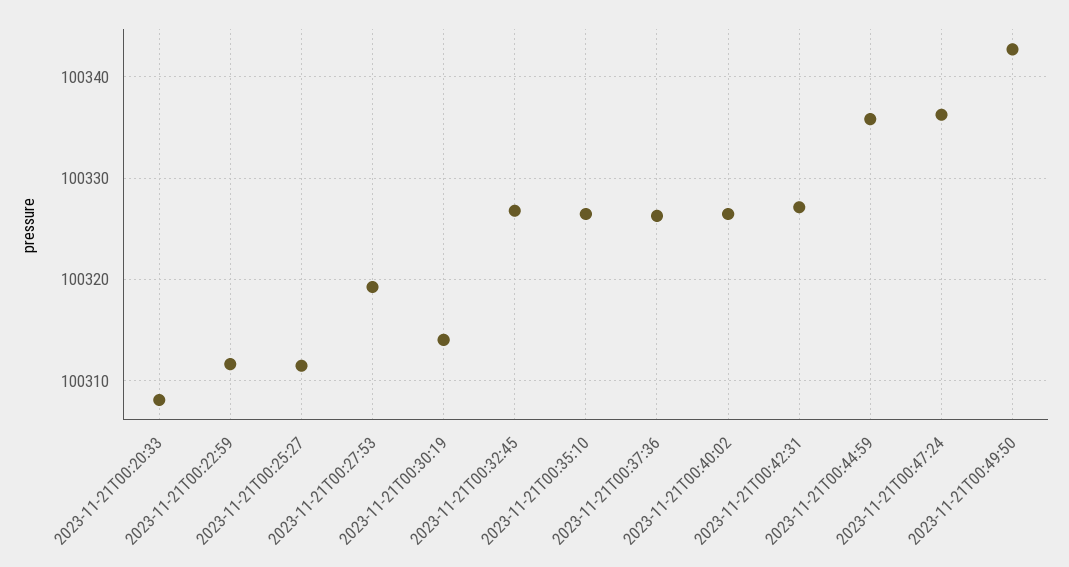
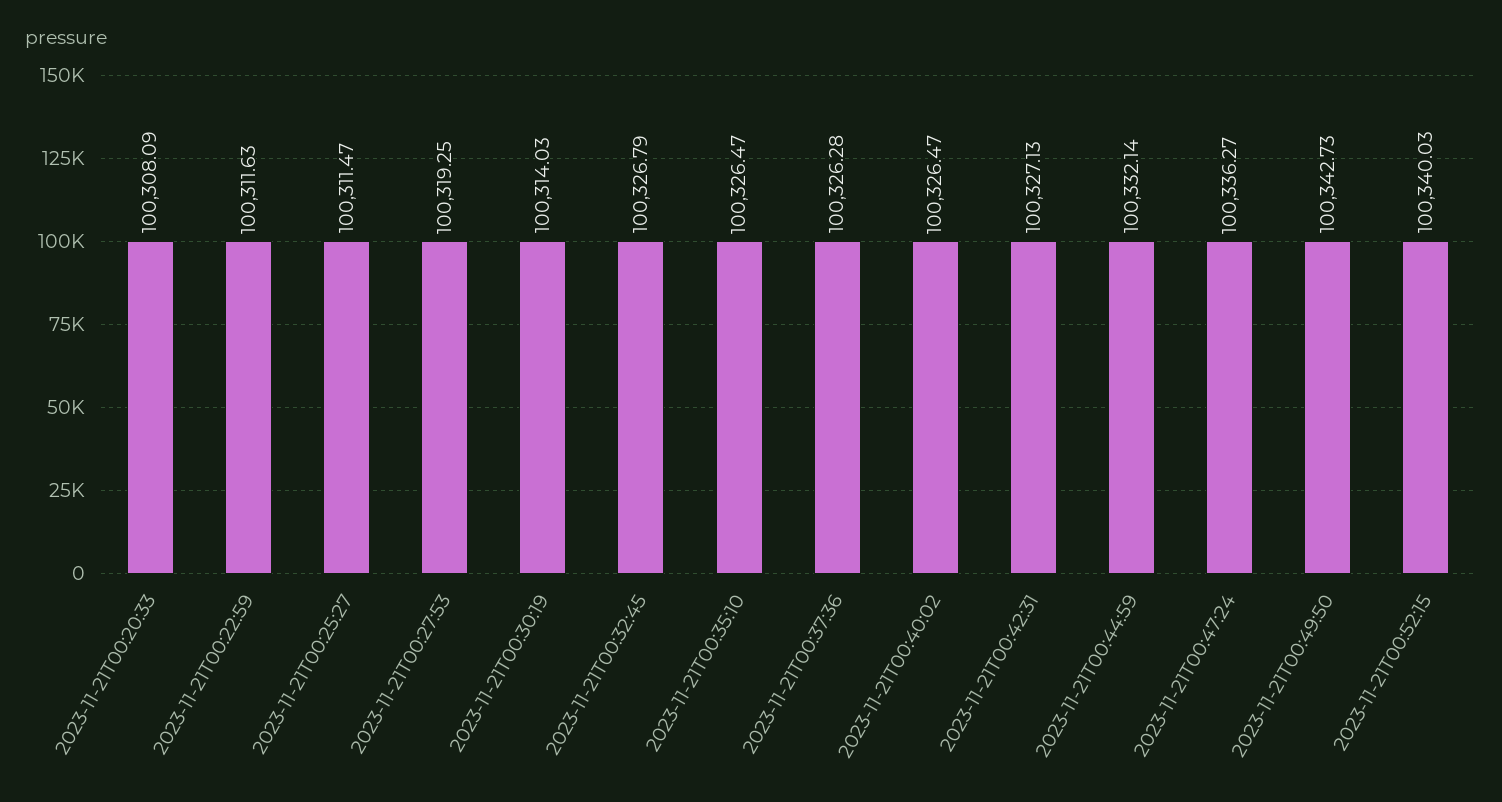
2023-11-21T00:44:59: 100336 -> 100332.14
2023-11-21T00:52:15: none -> 100340.03

